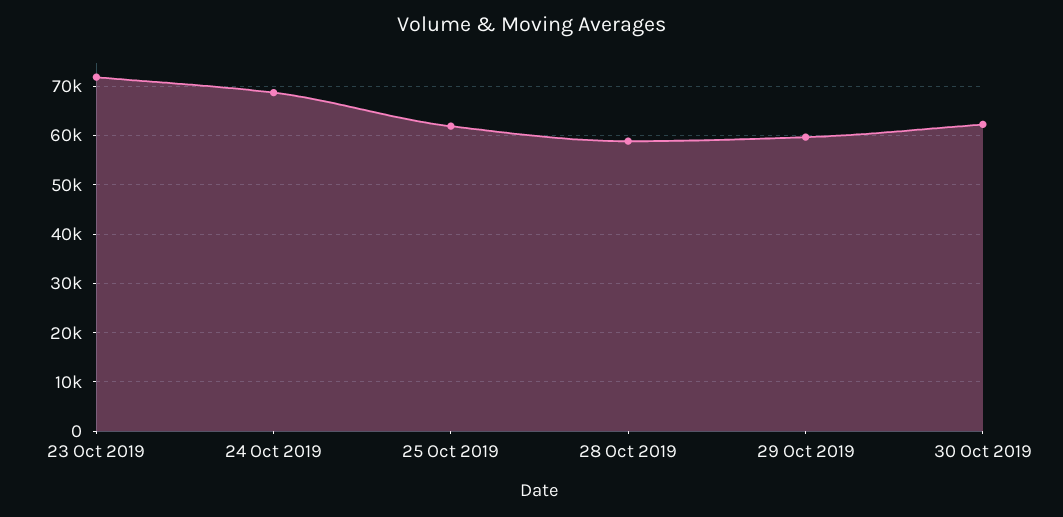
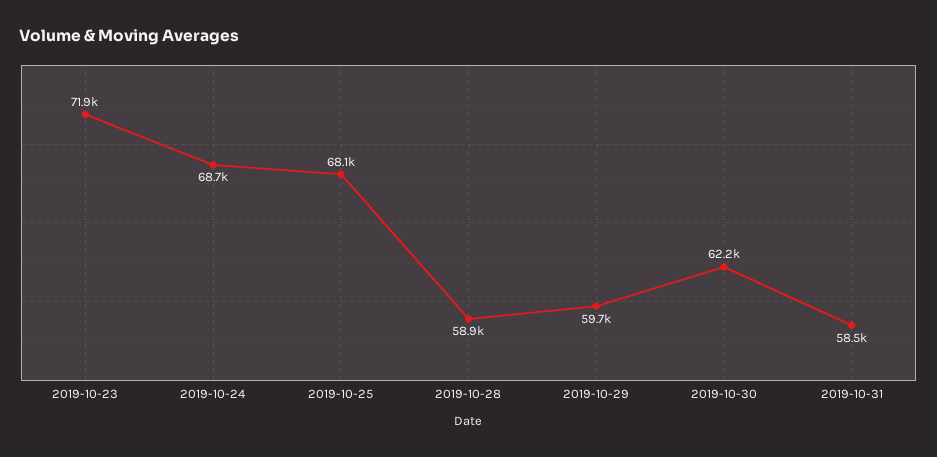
25 Oct 2019: 62000 -> 68100
2019-10-31: none -> 58500

